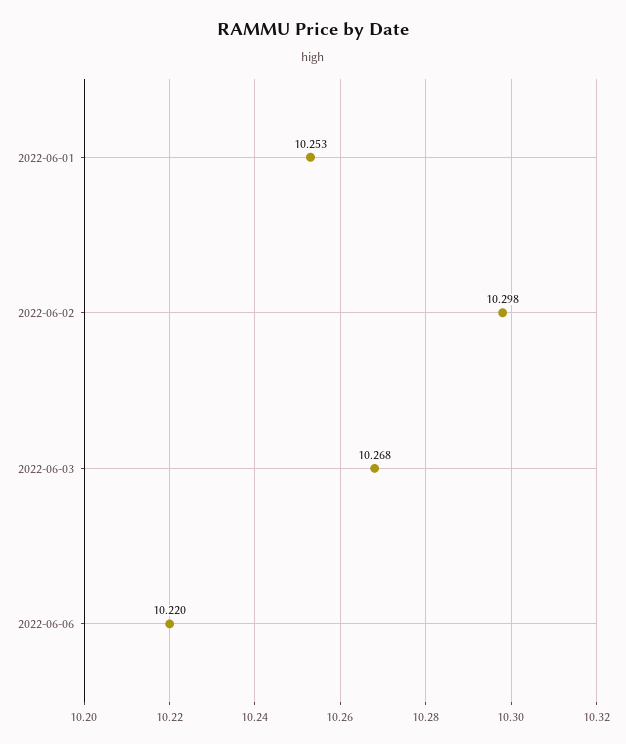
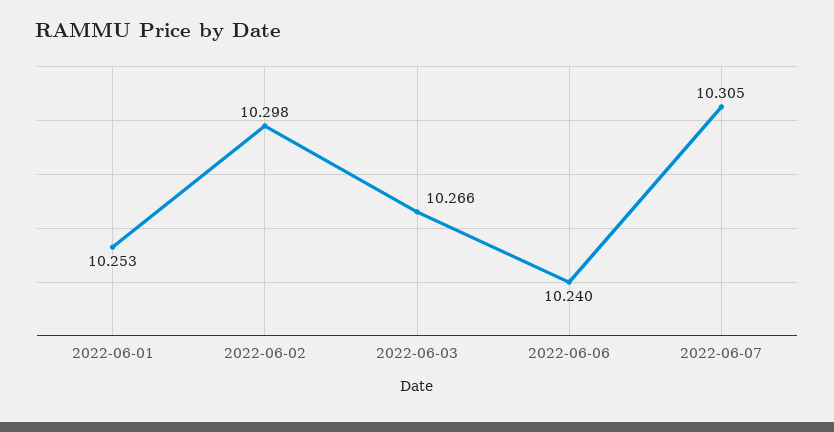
2022-06-03: 10.268 -> 10.266
2022-06-06: 10.22 -> 10.24
2022-06-07: none -> 10.305

